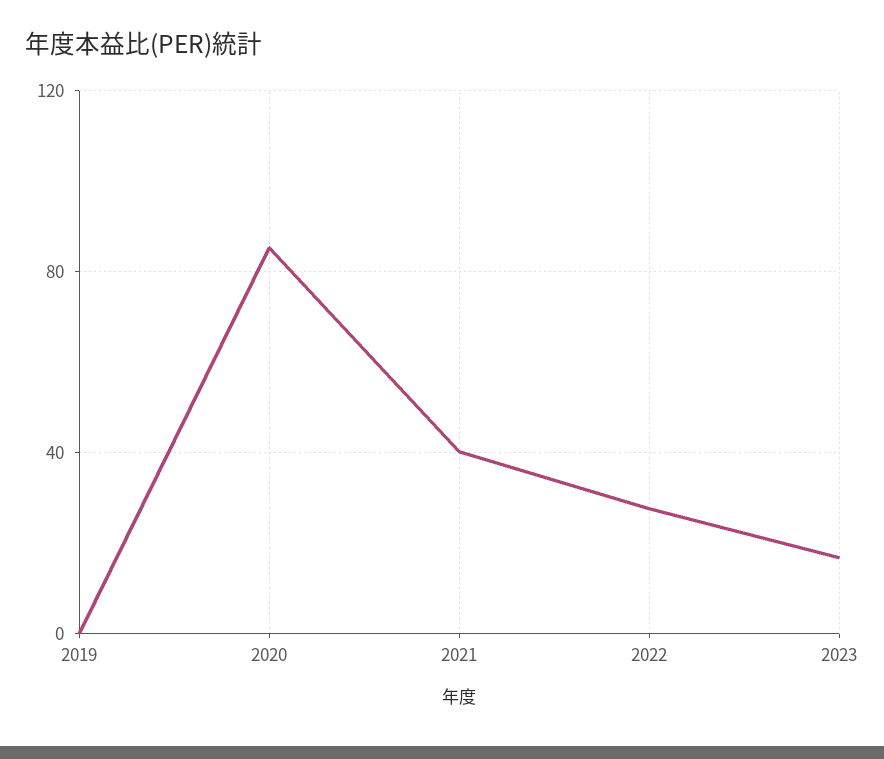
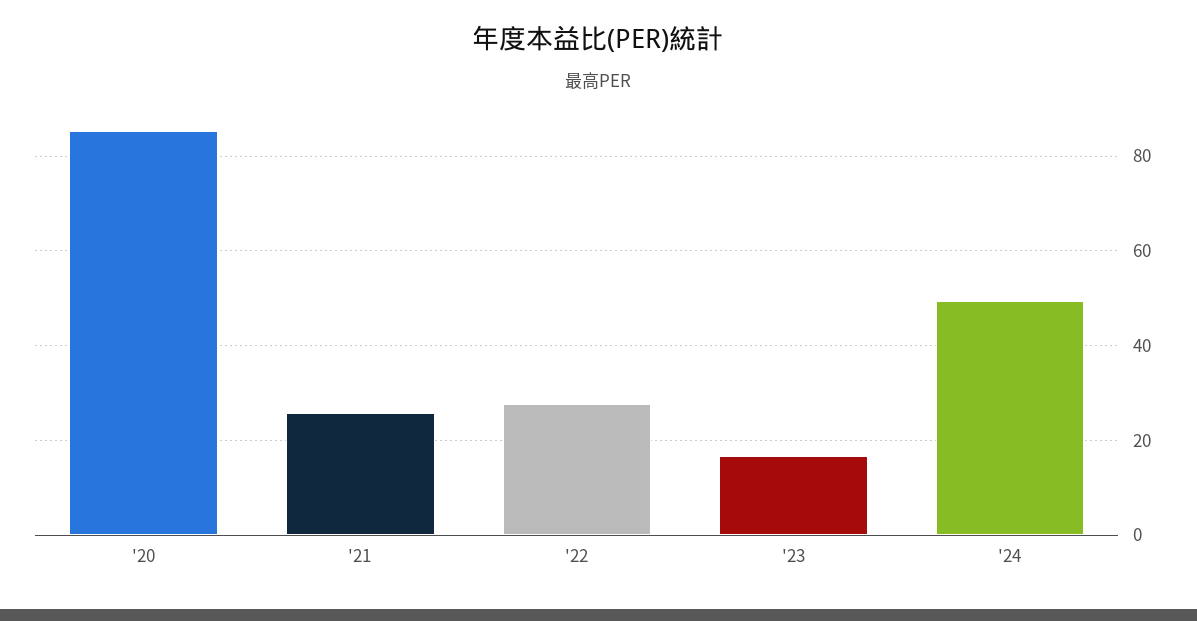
2019: 0 -> none
2021: 40 -> 26
'24: none -> 50

